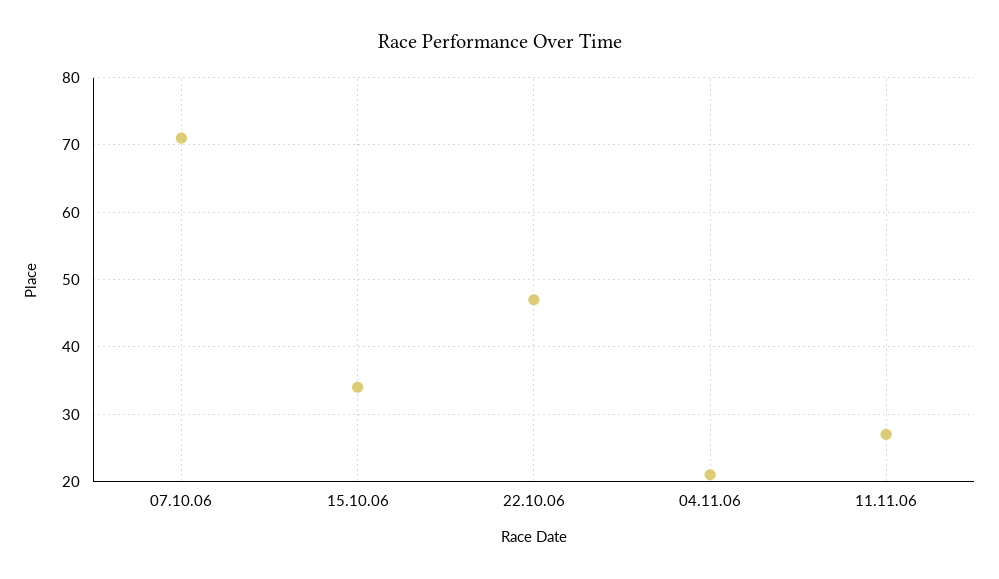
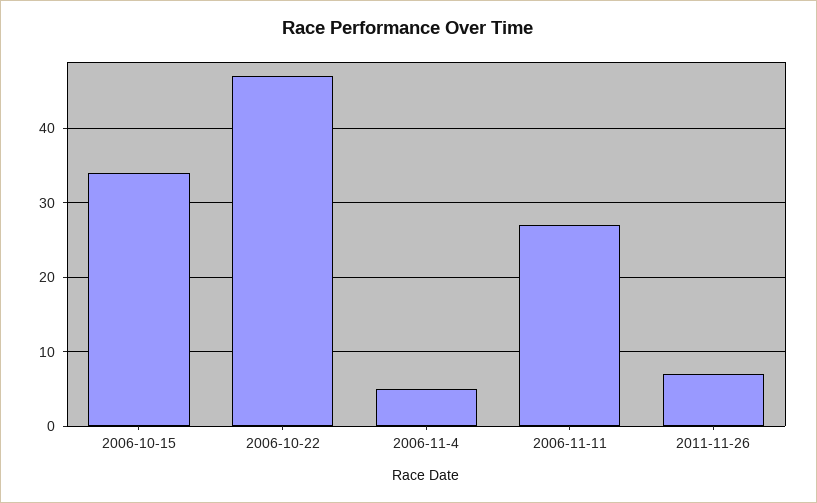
07.10.06: 71 -> none
04.11.06: 21 -> 5
2011-11-26: none -> 7

